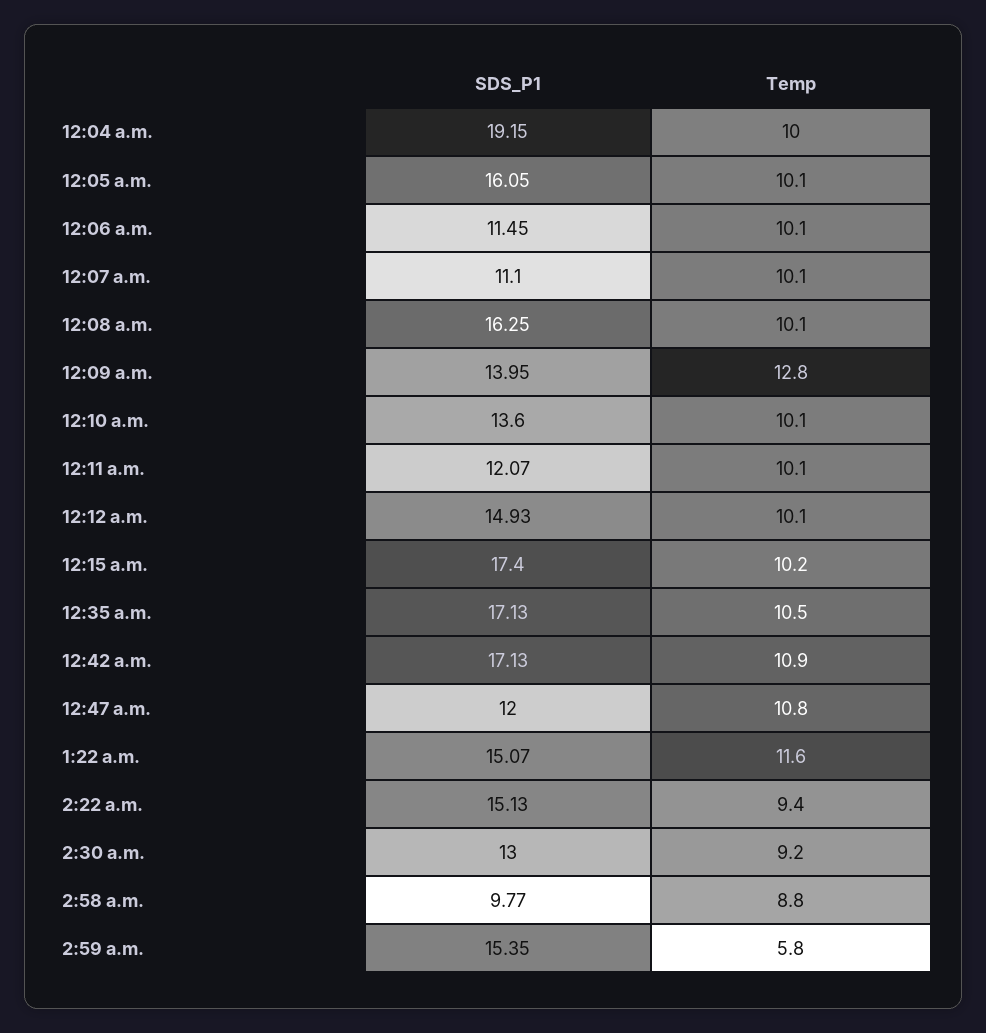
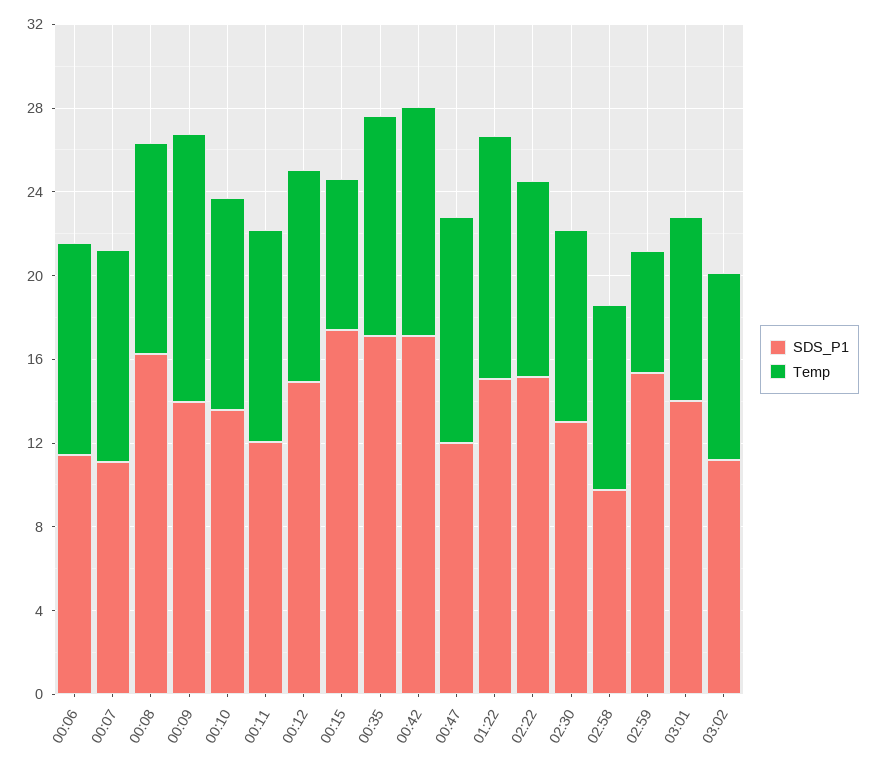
SDS_P1, 12:04 a.m.: 19.15 -> none
Temp, 12:04 a.m.: 10 -> none
SDS_P1, 12:05 a.m.: 16.05 -> none
Temp, 12:05 a.m.: 10.1 -> none
Temp, 12:15 a.m.: 10.2 -> 7
SDS_P1, 03:01: none -> 14
Temp, 03:01: none -> 9
SDS_P1, 03:02: none -> 11
Temp, 03:02: none -> 9

